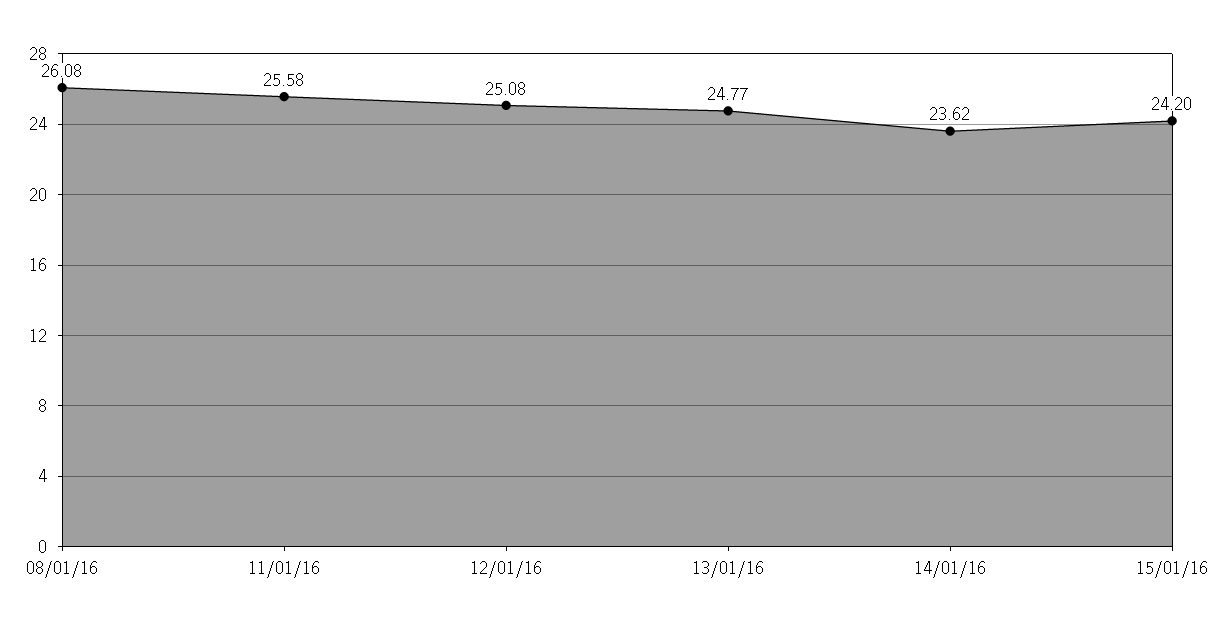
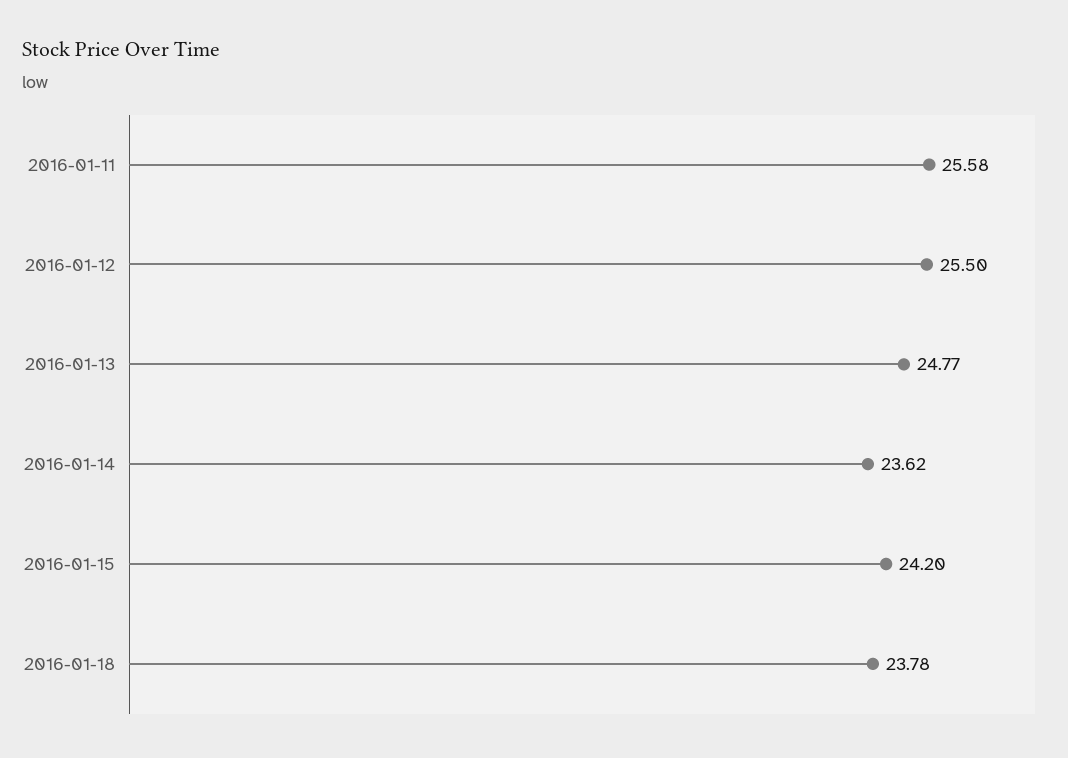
08/01/16: 26.08 -> none
12/01/16: 25.08 -> 25.5
2016-01-18: none -> 23.78

